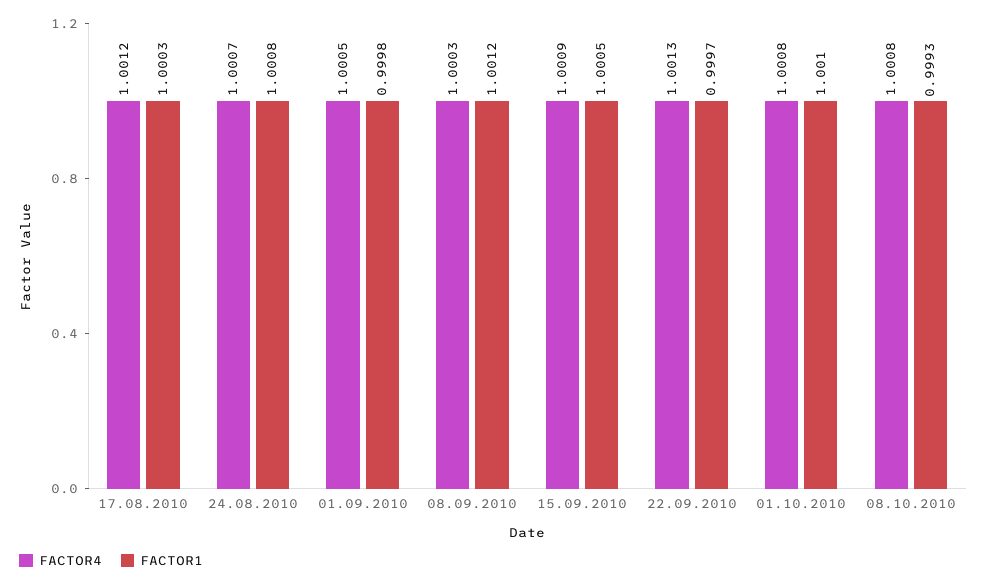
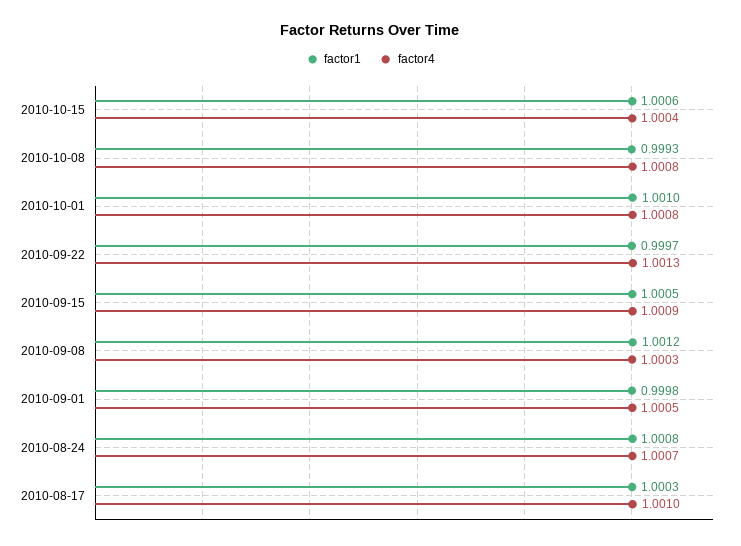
FACTOR4, 17.08.2010: 1.0012 -> 1.001
FACTOR1, 2010-10-15: none -> 1.0006
FACTOR4, 2010-10-15: none -> 1.0004

